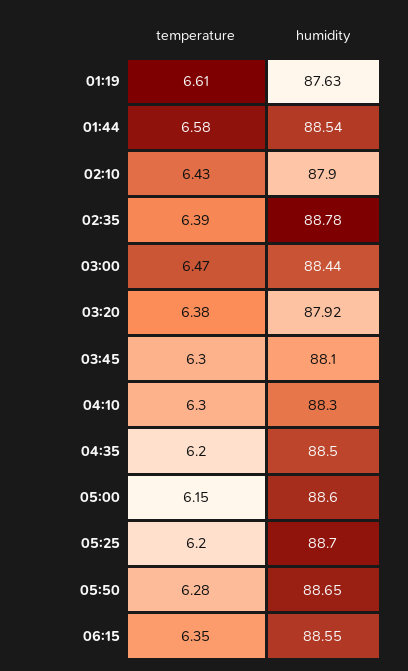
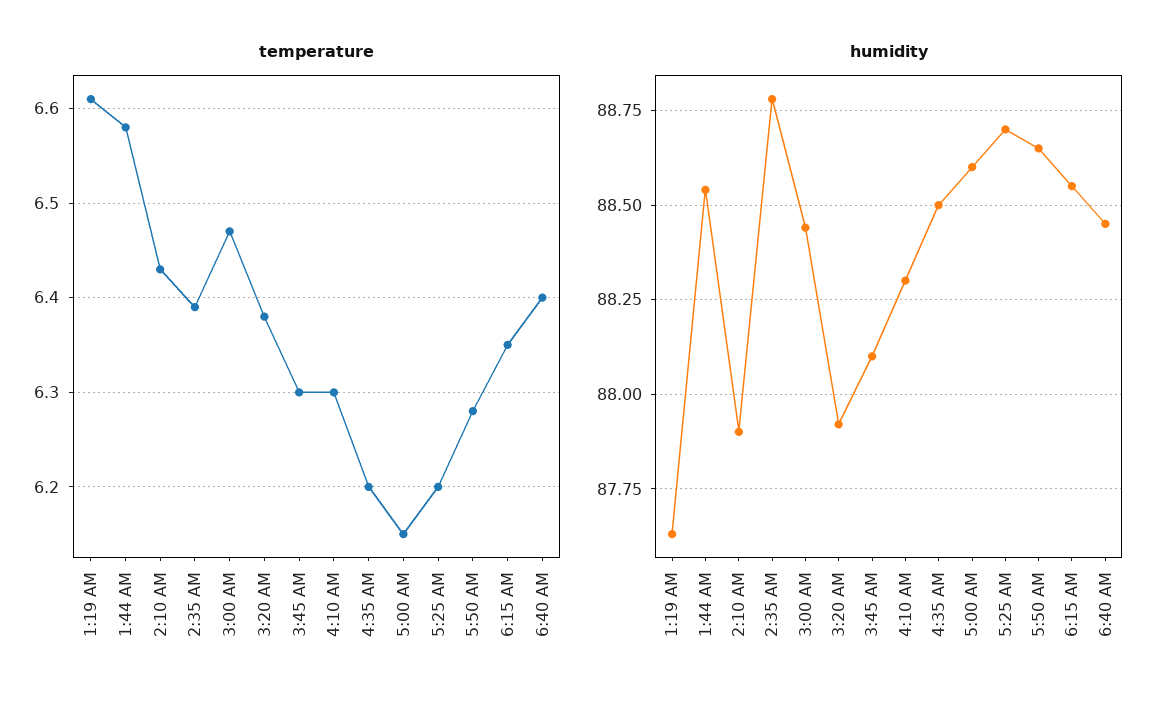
temperature, 6:40 AM: none -> 6.4
humidity, 6:40 AM: none -> 88.45

